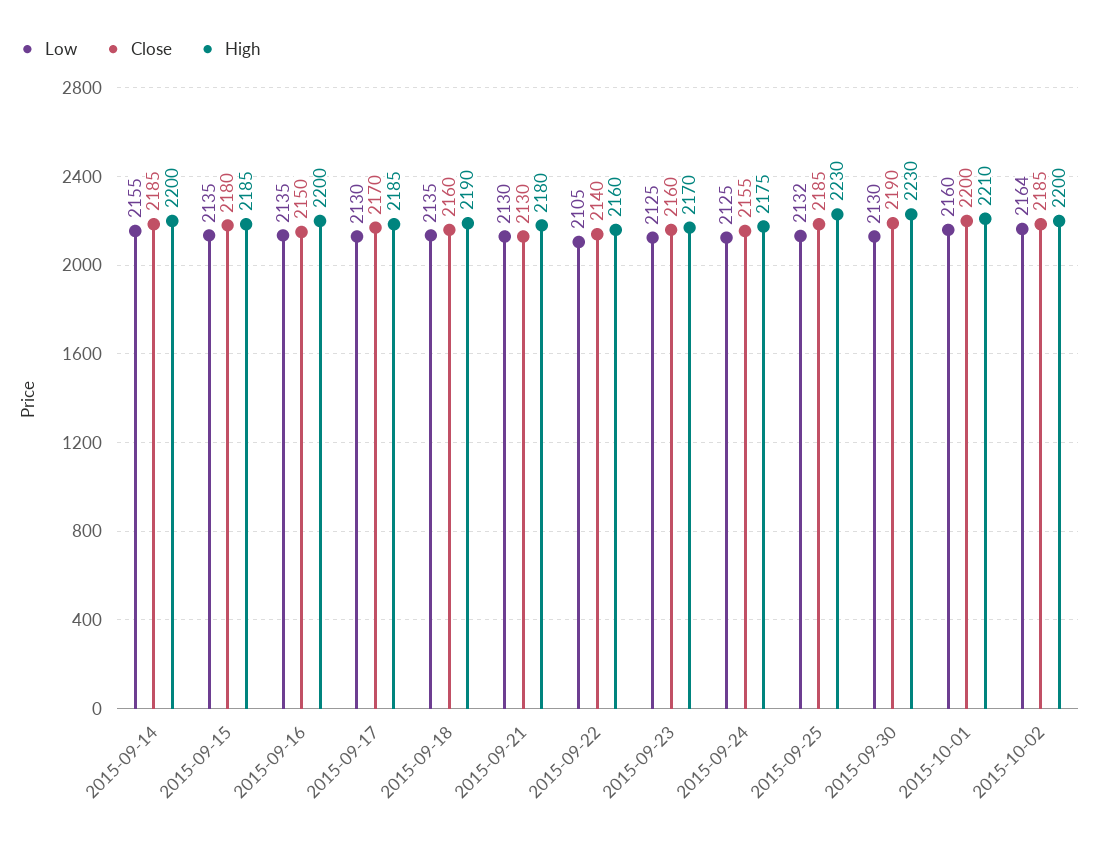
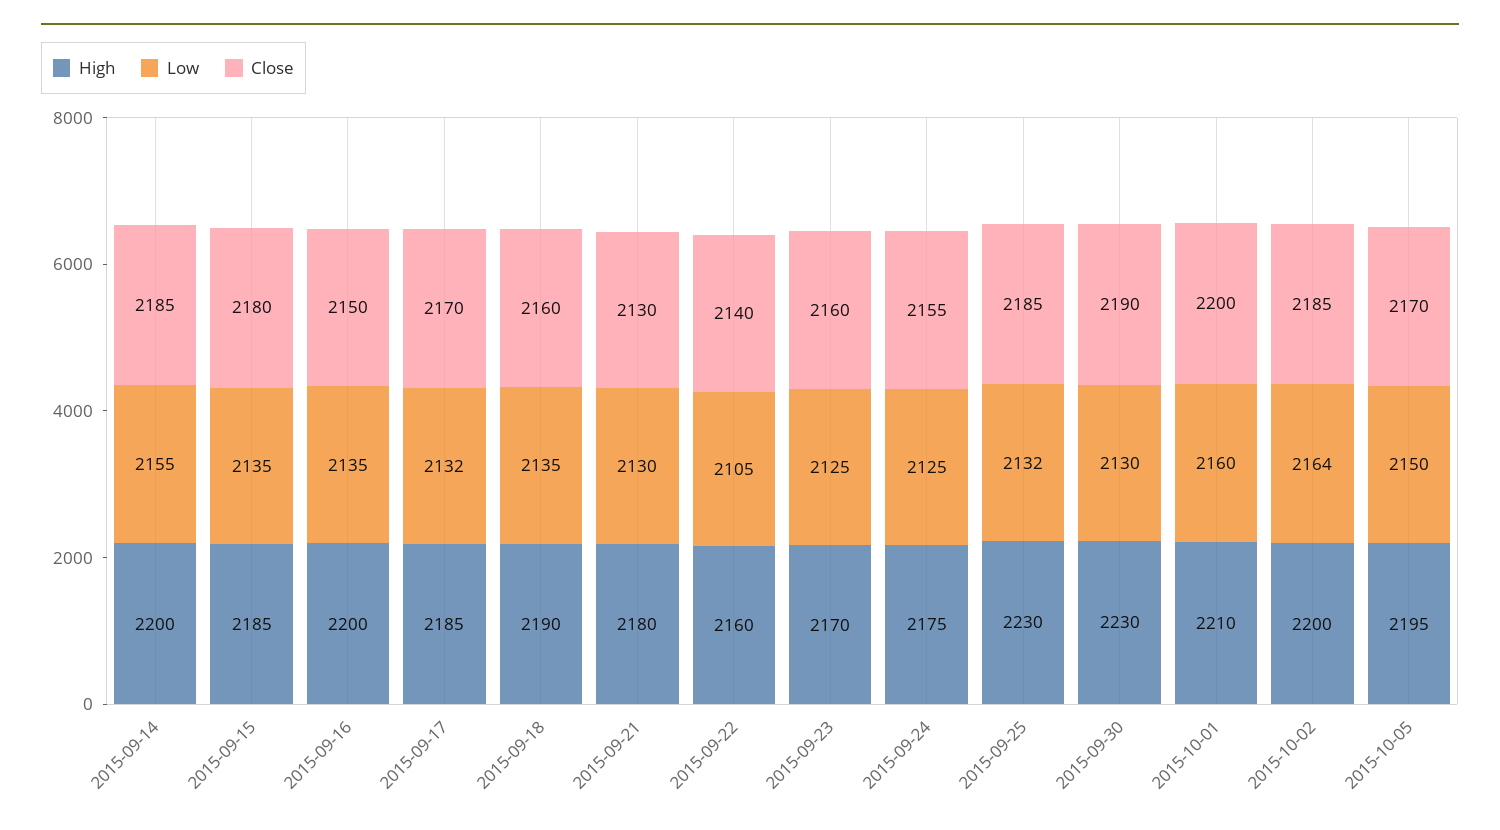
Low, 2015-09-17: 2130 -> 2132
High, 2015-10-05: none -> 2195
Low, 2015-10-05: none -> 2150
Close, 2015-10-05: none -> 2170

